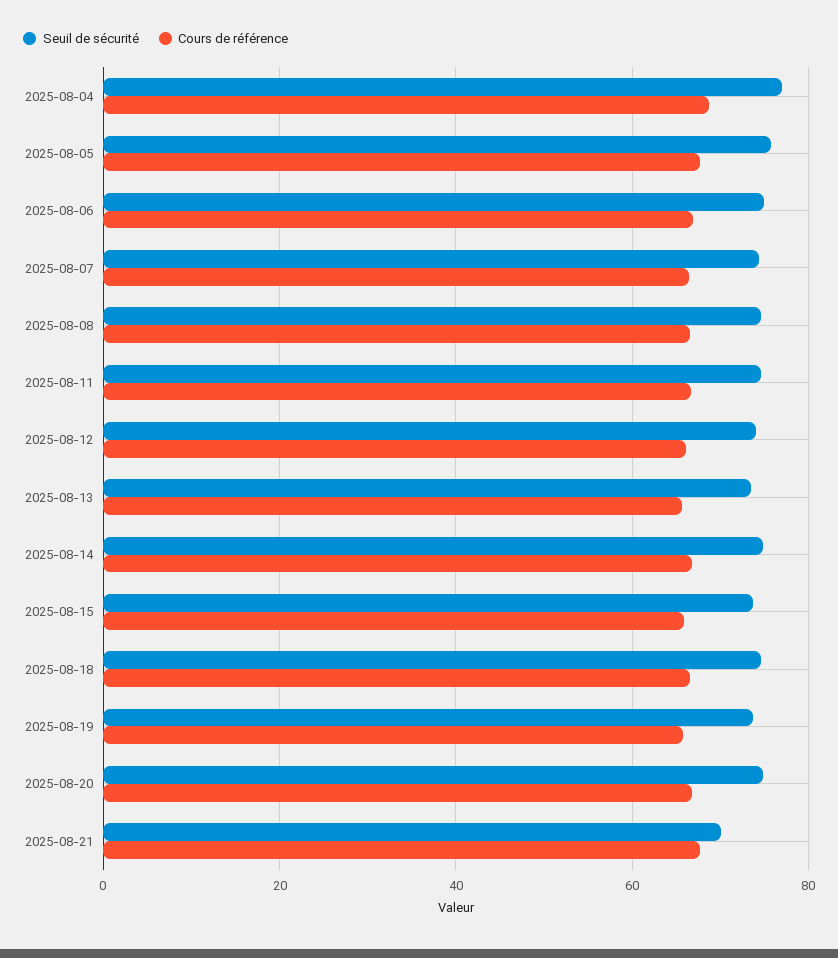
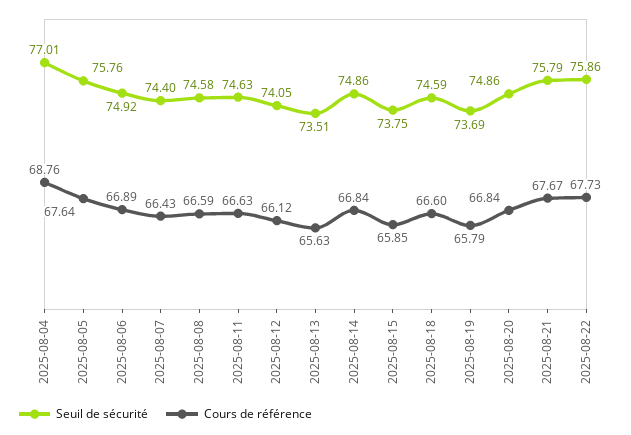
Seuil de sécurité, 2025-08-21: 70 -> 75.79
Seuil de sécurité, 2025-08-22: none -> 75.86
Cours de référence, 2025-08-22: none -> 67.73

